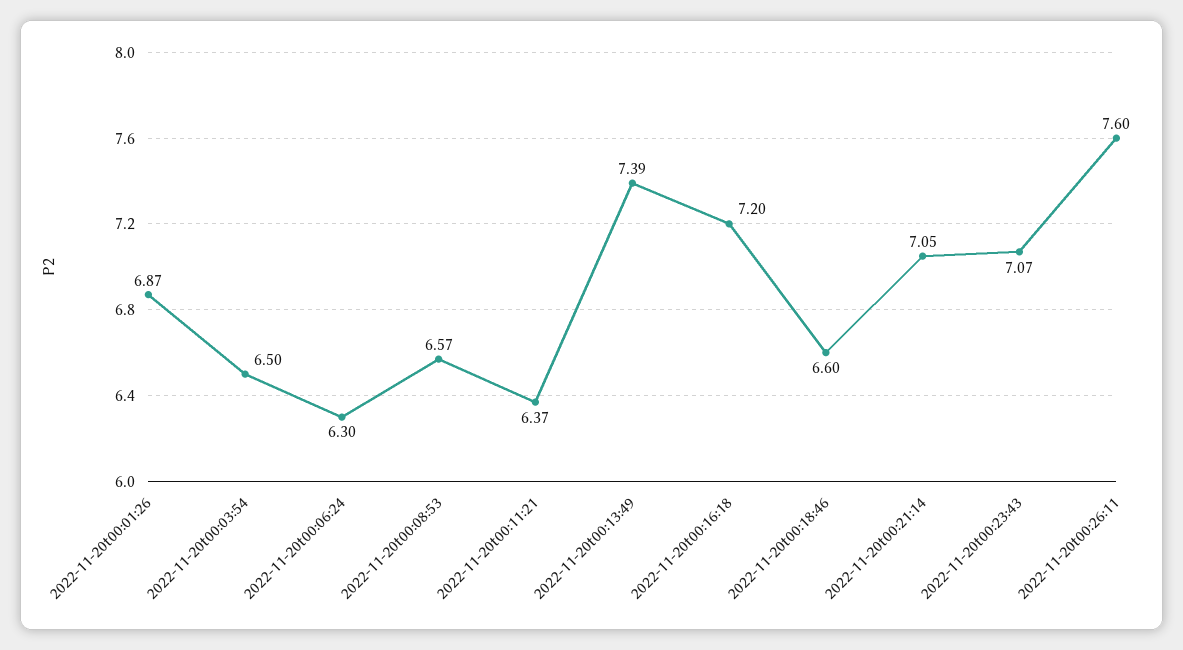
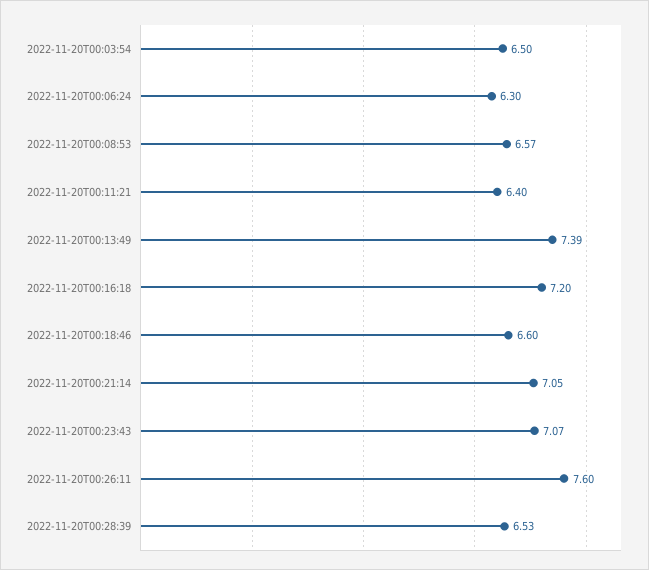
2022-11-20t00:01:26: 6.87 -> none
2022-11-20t00:11:21: 6.37 -> 6.4
2022-11-20T00:28:39: none -> 6.53

